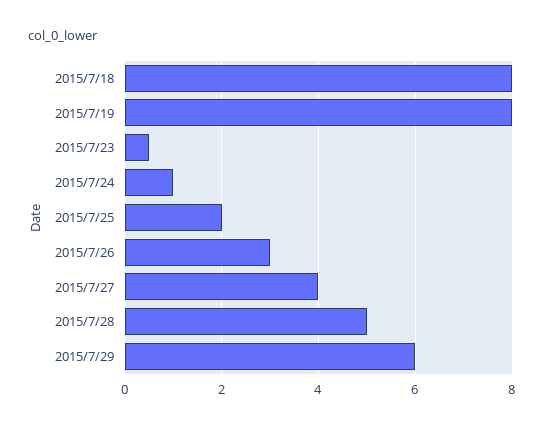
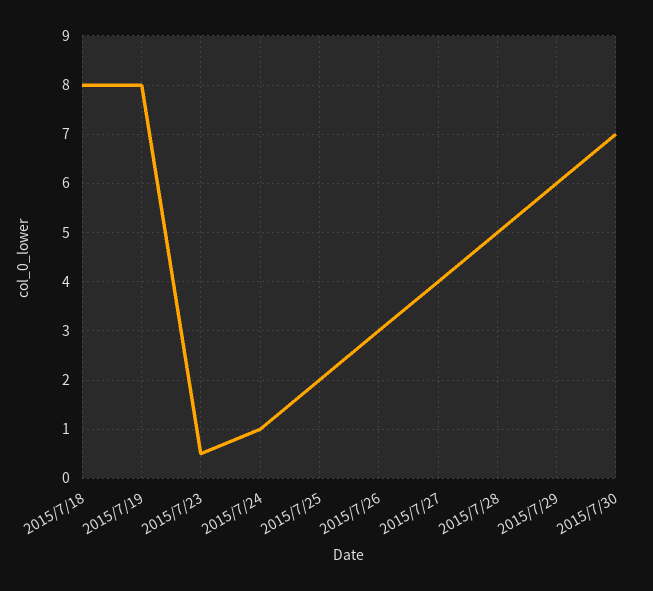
2015/7/30: none -> 7

